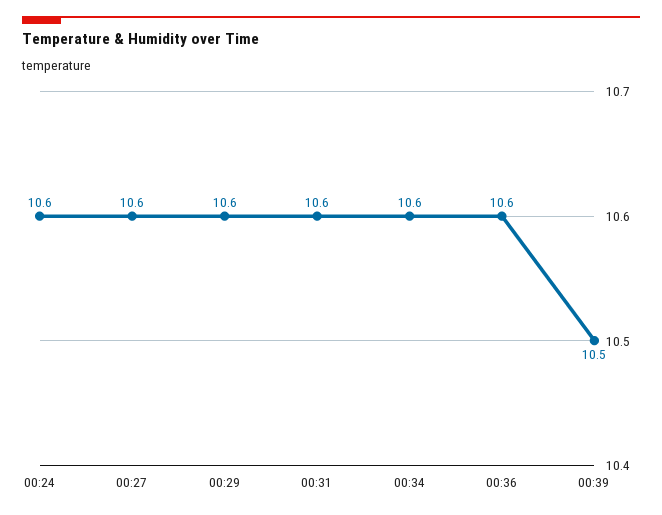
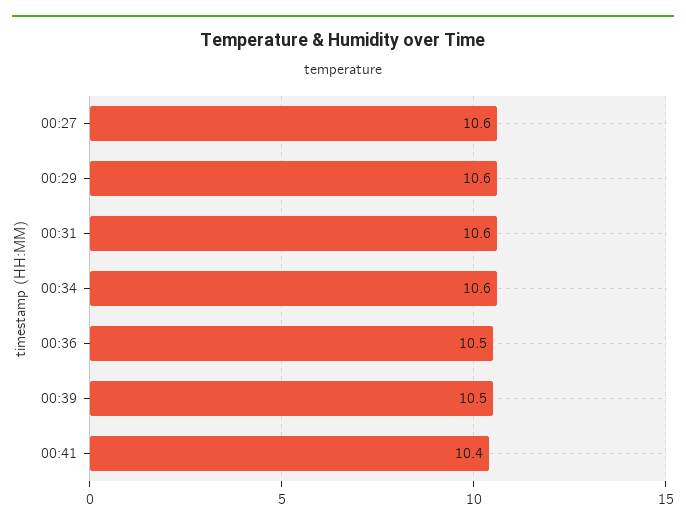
00:24: 10.6 -> none
00:36: 10.6 -> 10.5
00:41: none -> 10.4

